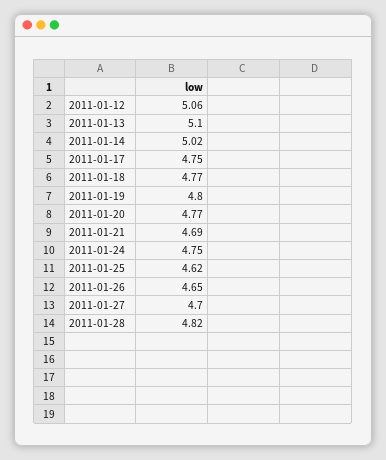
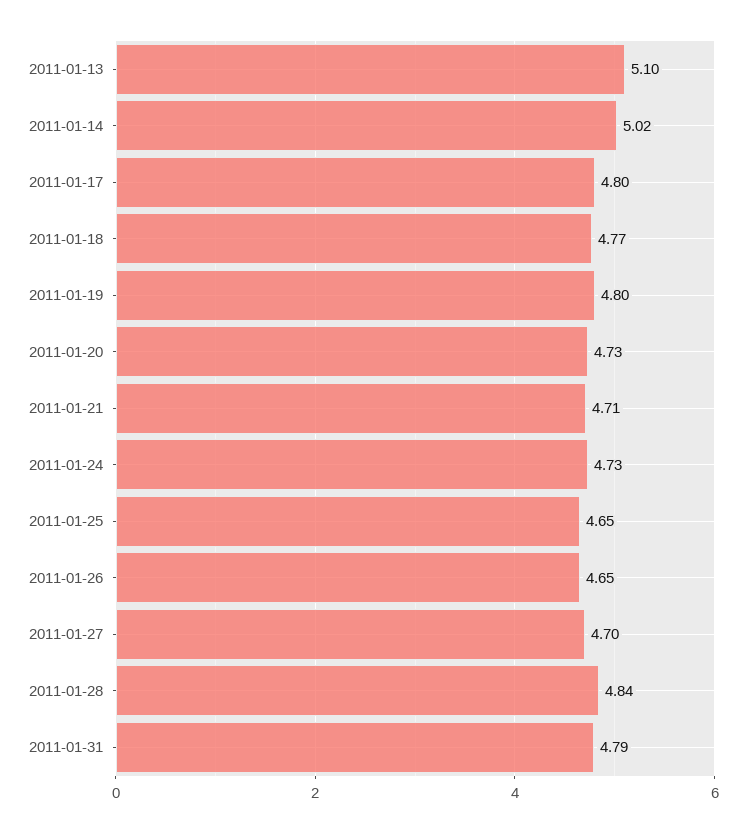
2011-01-12: 5.06 -> none
2011-01-17: 4.75 -> 4.8
2011-01-20: 4.77 -> 4.73
2011-01-21: 4.69 -> 4.71
2011-01-24: 4.75 -> 4.73
2011-01-25: 4.62 -> 4.65
2011-01-28: 4.82 -> 4.84
2011-01-31: none -> 4.79

